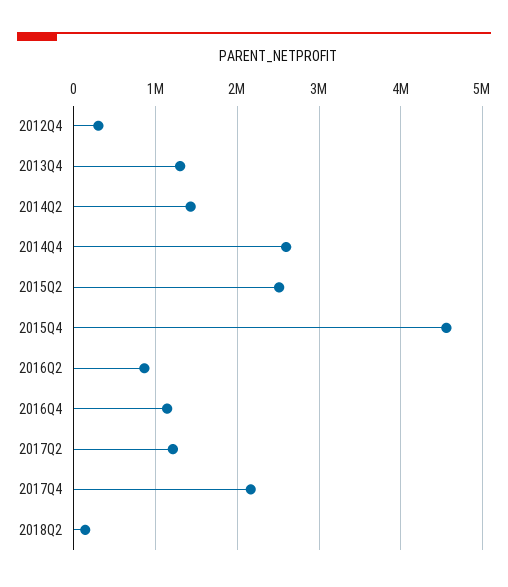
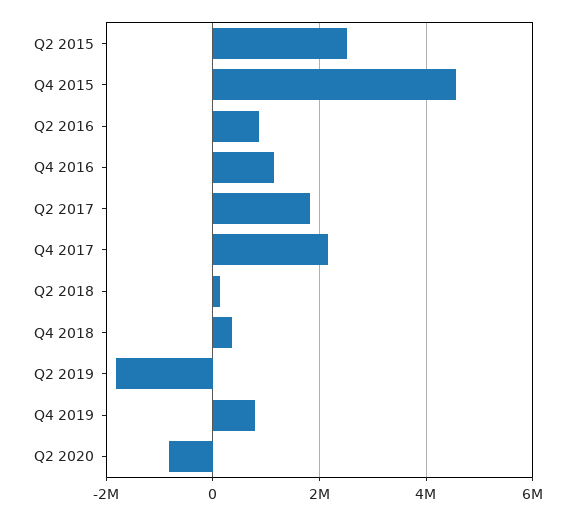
2012Q4: 300000 -> none
2013Q4: 1300000 -> none
2014Q2: 1400000 -> none
2014Q4: 2600000 -> none
2017Q2: 1200000 -> 1800000
Q4 2018: none -> 400000
Q2 2019: none -> -1800000
Q4 2019: none -> 800000
Q2 2020: none -> -800000

